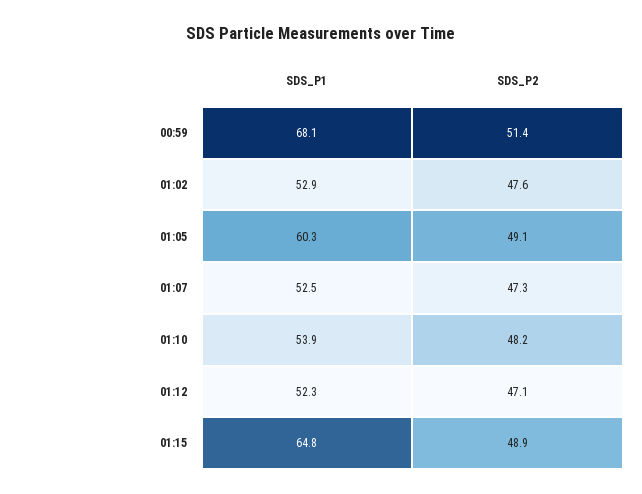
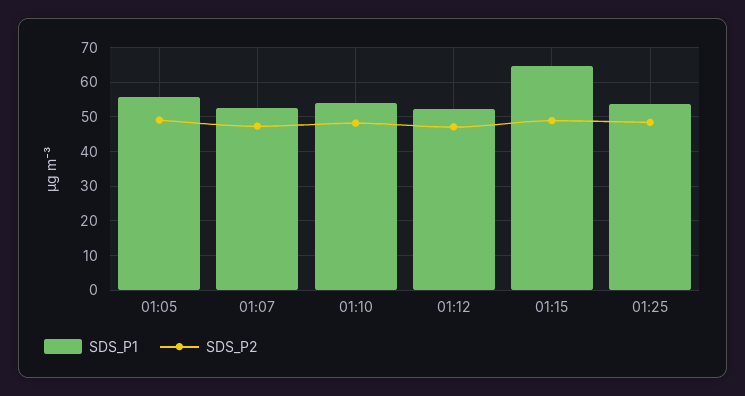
SDS_P1, 00:59: 68.1 -> none
SDS_P2, 00:59: 51.4 -> none
SDS_P1, 01:02: 52.9 -> none
SDS_P2, 01:02: 47.6 -> none
SDS_P1, 01:05: 60.3 -> 56
SDS_P1, 01:25: none -> 54
SDS_P2, 01:25: none -> 48

